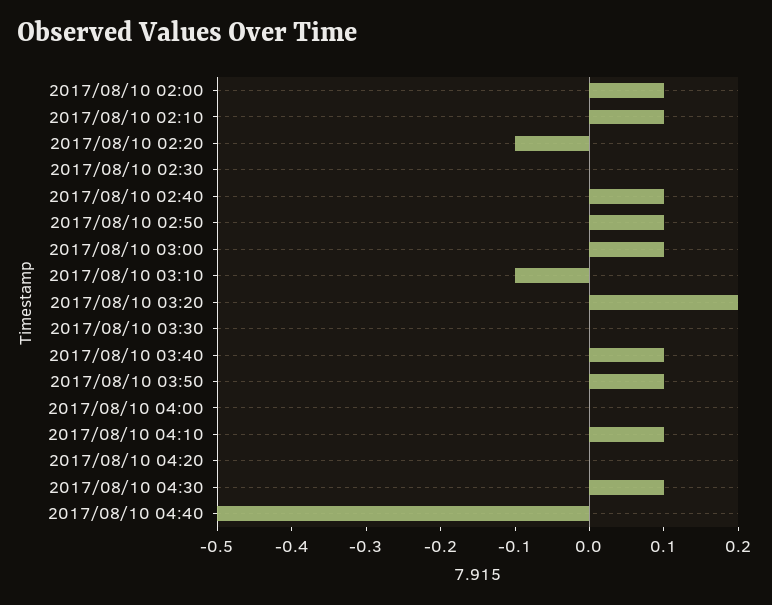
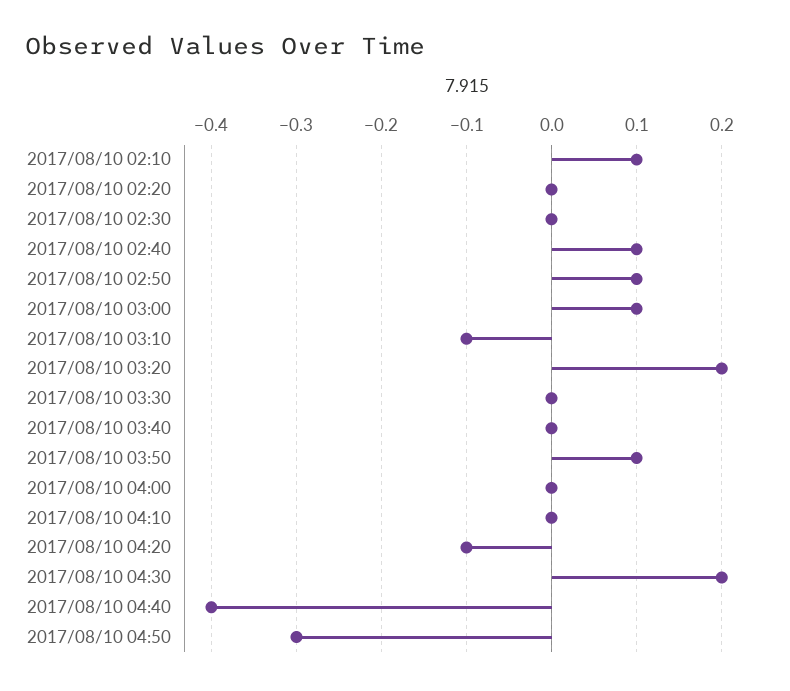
2017/08/10 02:00: 0.1 -> none
2017/08/10 02:20: -0.1 -> 0
2017/08/10 03:40: 0.1 -> 0
2017/08/10 04:10: 0.1 -> 0
2017/08/10 04:20: 0 -> -0.1
2017/08/10 04:30: 0.1 -> 0.2
2017/08/10 04:40: -0.5 -> -0.4
2017/08/10 04:50: none -> -0.3

